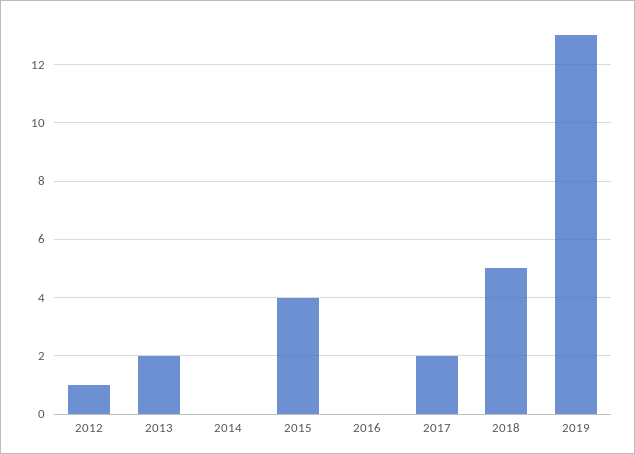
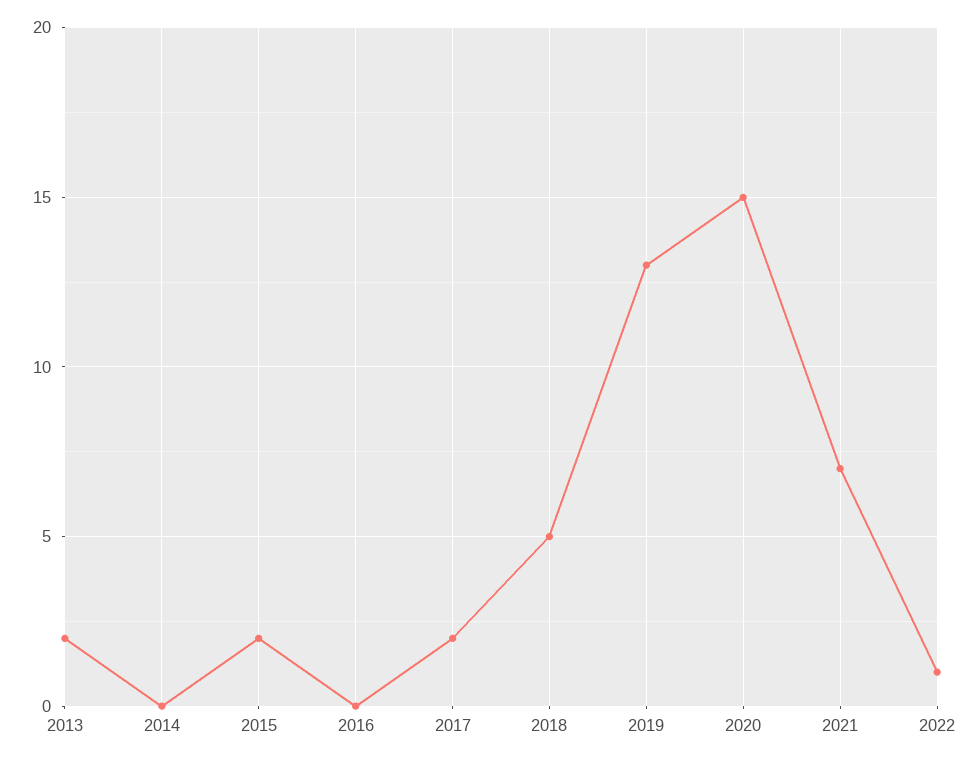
2012: 1 -> none
2015: 4 -> 2
2020: none -> 15
2021: none -> 7
2022: none -> 1

